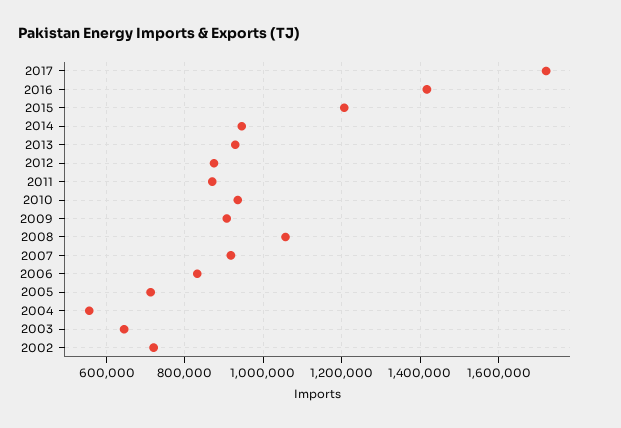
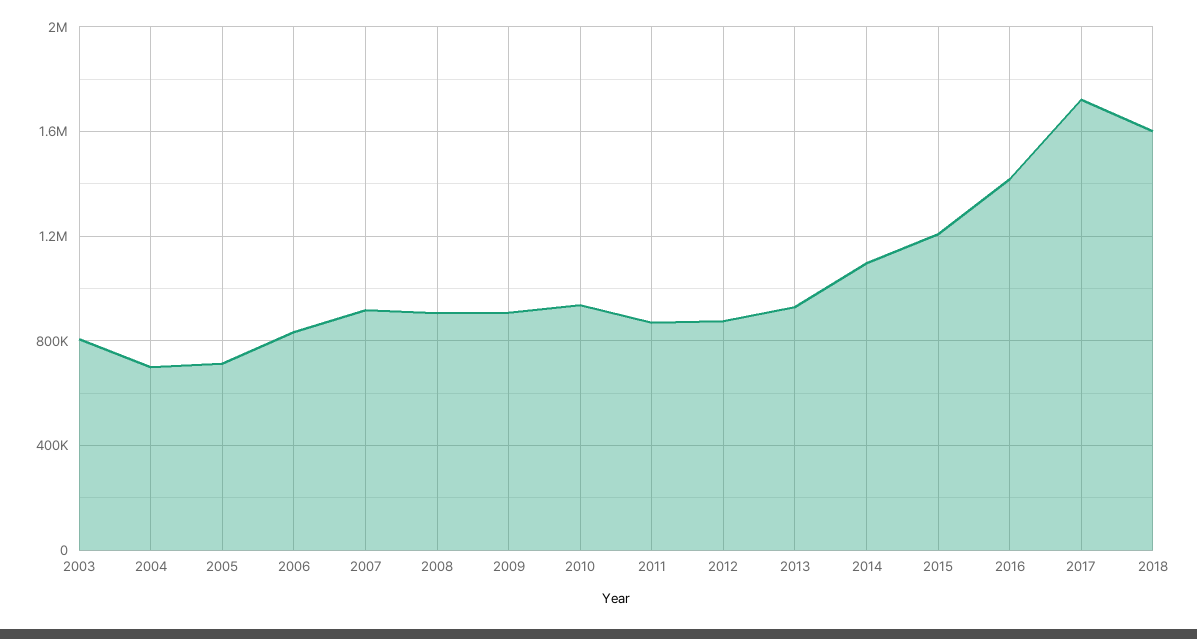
2014: 940000 -> 1100000
2008: 1060000 -> 900000
2004: 560000 -> 700000
2003: 640000 -> 800000
2002: 720000 -> none
2018: none -> 1600000

